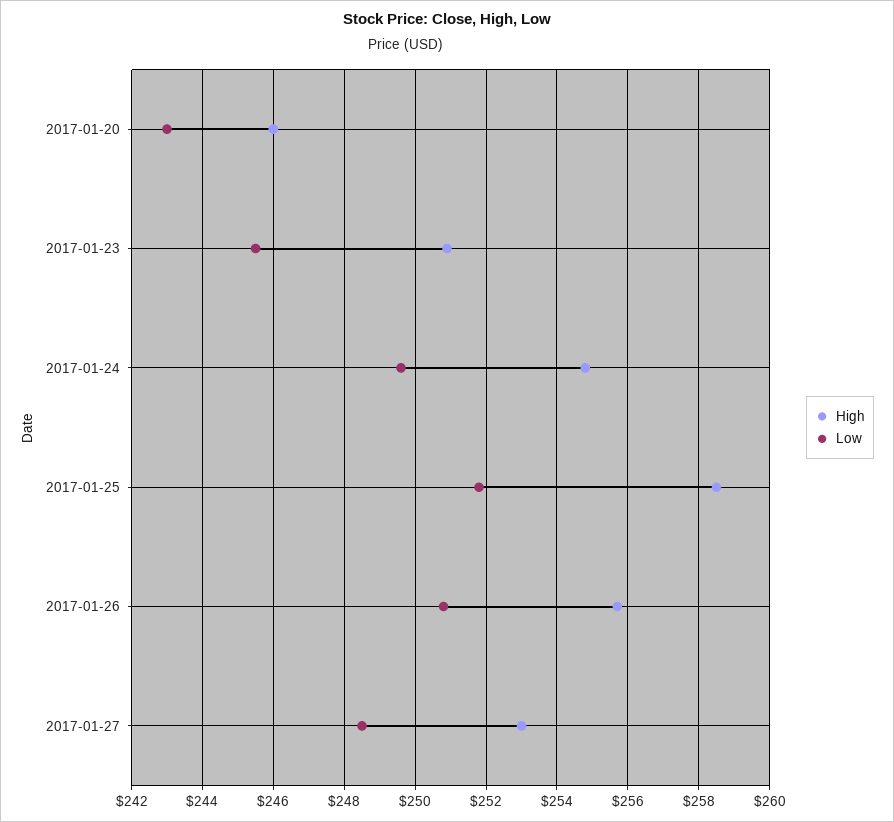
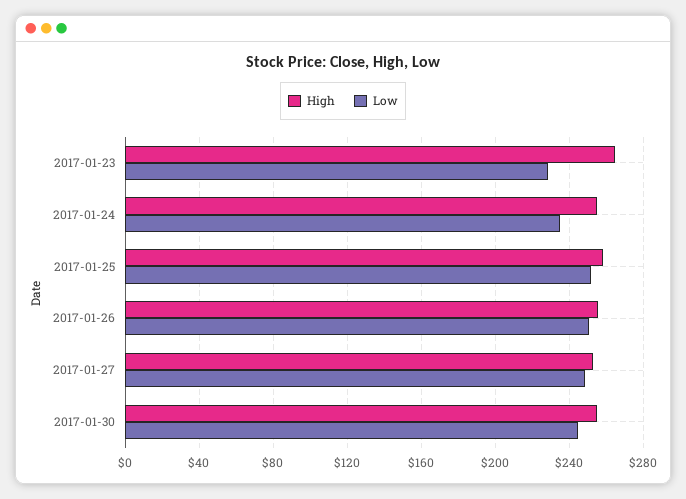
High, 2017-01-20: 246 -> none
Low, 2017-01-20: 243 -> none
High, 2017-01-23: 251 -> 265
Low, 2017-01-23: 245.5 -> 230
Low, 2017-01-24: 249.5 -> 235
High, 2017-01-30: none -> 255
Low, 2017-01-30: none -> 245

